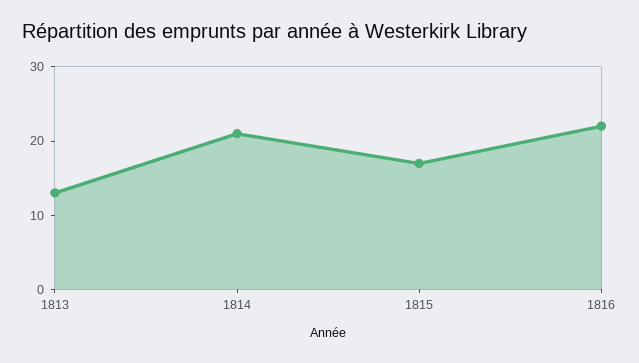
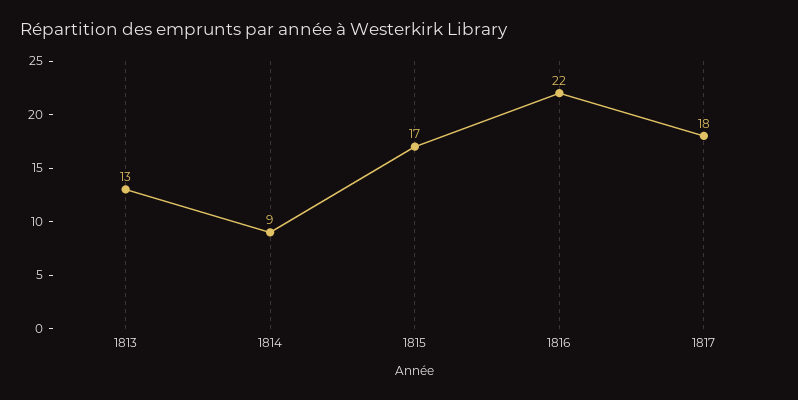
1814: 20 -> 9
1817: none -> 18

